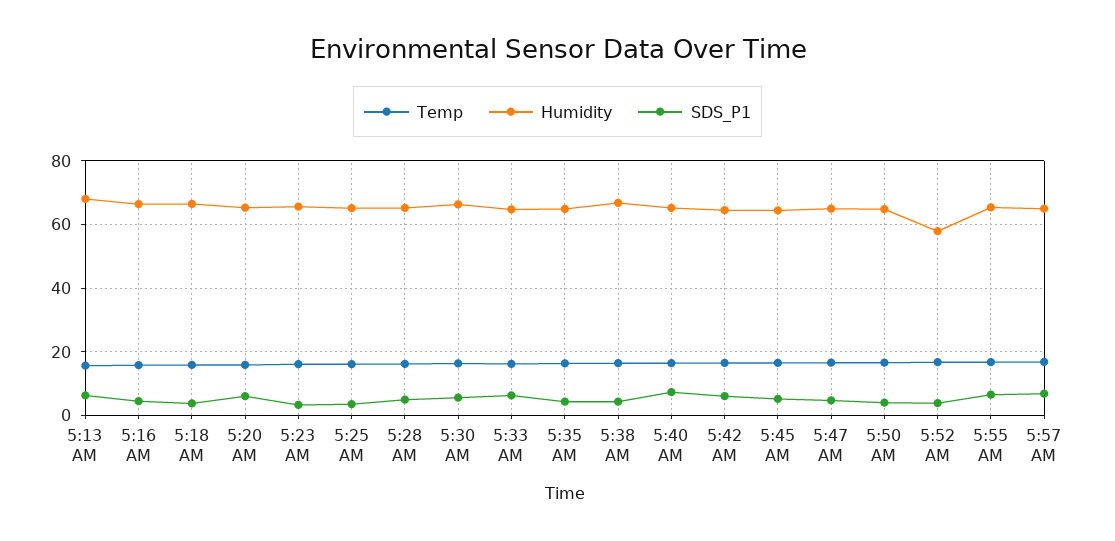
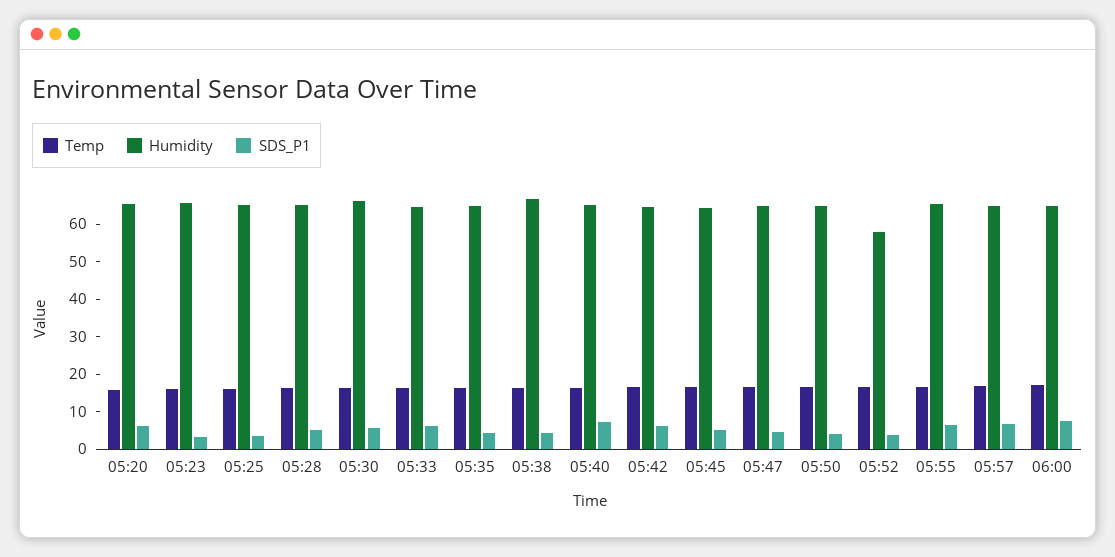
Temp, 5:13 AM: 16 -> none
Humidity, 5:13 AM: 68 -> none
SDS_P1, 5:13 AM: 6 -> none
Temp, 5:16 AM: 16 -> none
Humidity, 5:16 AM: 66 -> none
SDS_P1, 5:16 AM: 4 -> none
Temp, 5:18 AM: 16 -> none
Humidity, 5:18 AM: 66 -> none
SDS_P1, 5:18 AM: 4 -> none
Temp, 06:00: none -> 17.5
Humidity, 06:00: none -> 65
SDS_P1, 06:00: none -> 7.5

